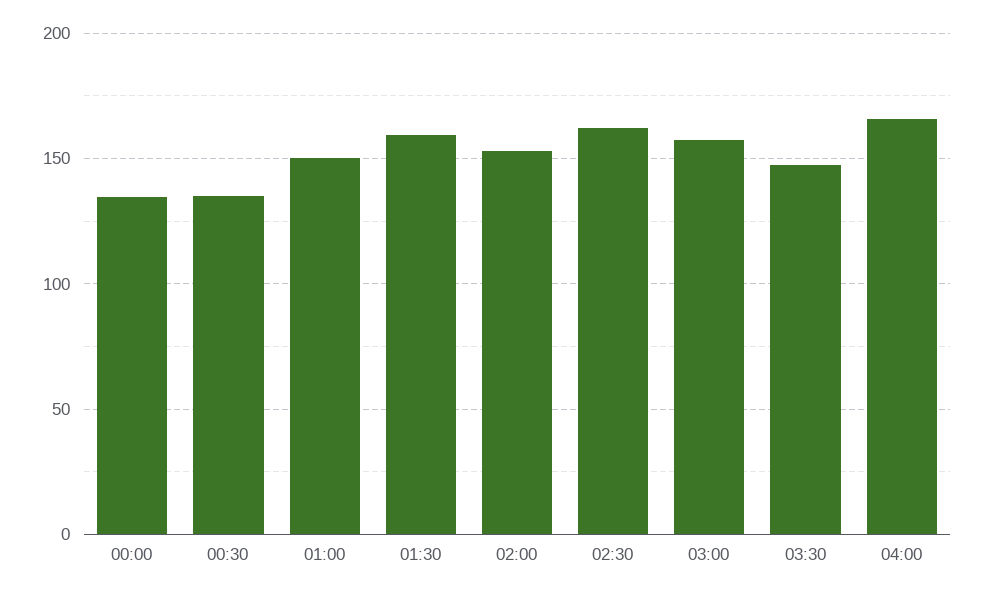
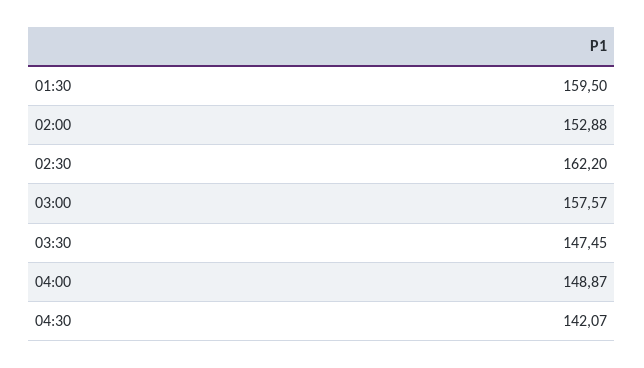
00:00: 135 -> none
00:30: 135 -> none
01:00: 150 -> none
04:00: 165 -> 148.87
04:30: none -> 142.07

